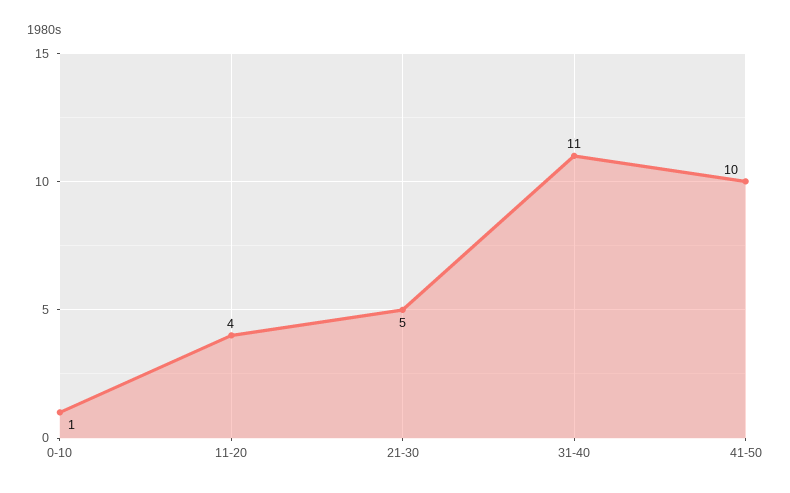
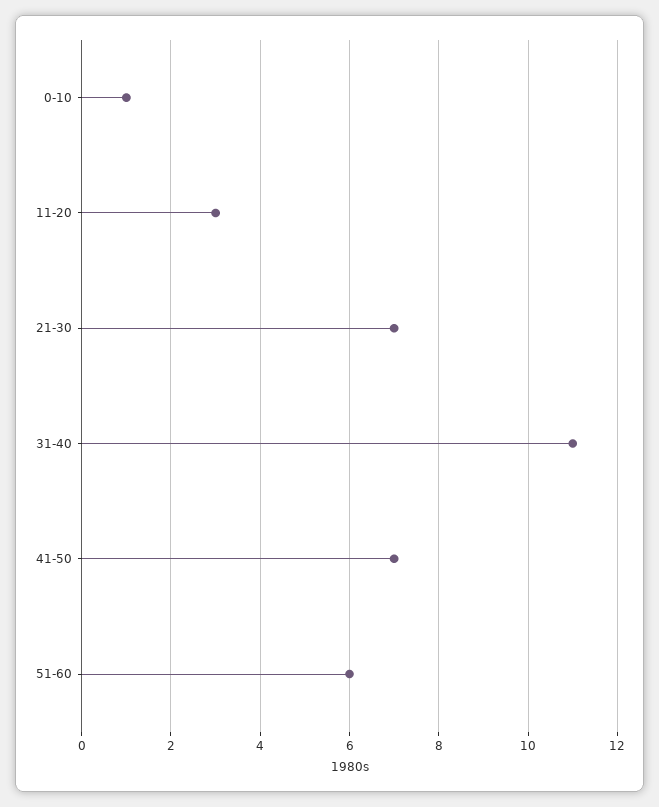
11-20: 4 -> 3
21-30: 5 -> 7
41-50: 10 -> 7
51-60: none -> 6

